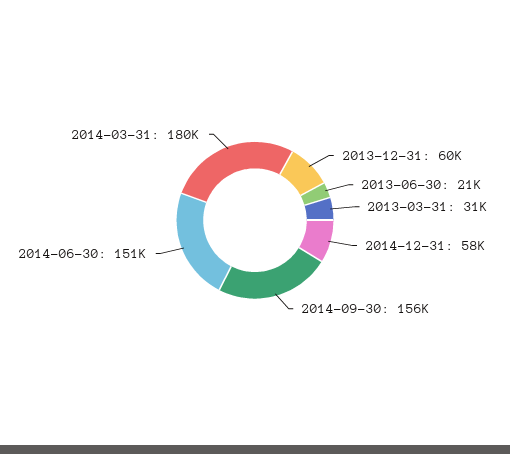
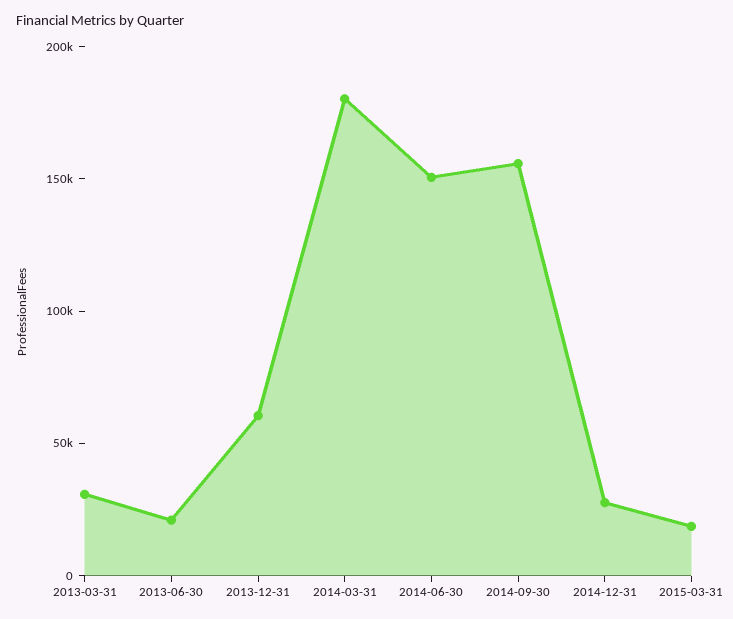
2014-12-31: 58000 -> 30000
2015-03-31: none -> 20000

